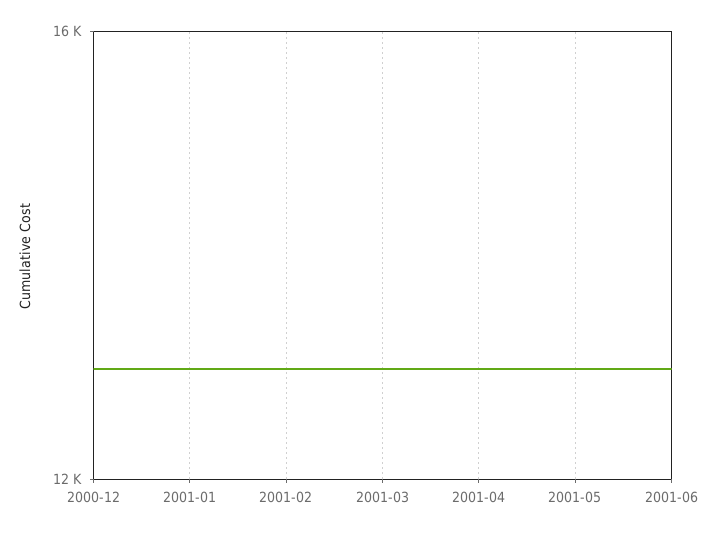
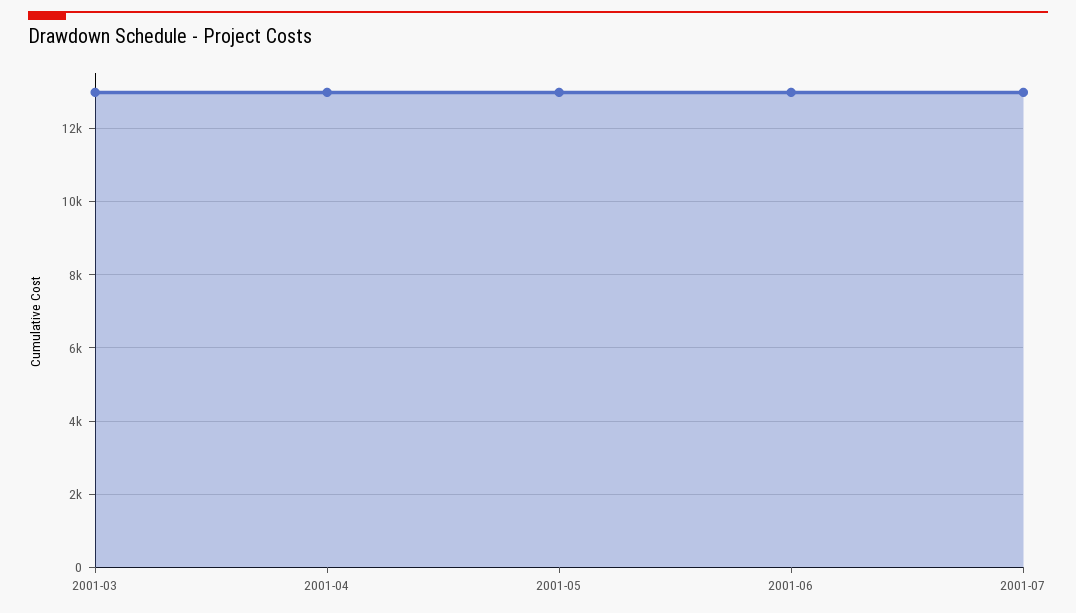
2000-12: 13000 -> none
2001-01: 13000 -> none
2001-02: 13000 -> none
2001-07: none -> 13000

